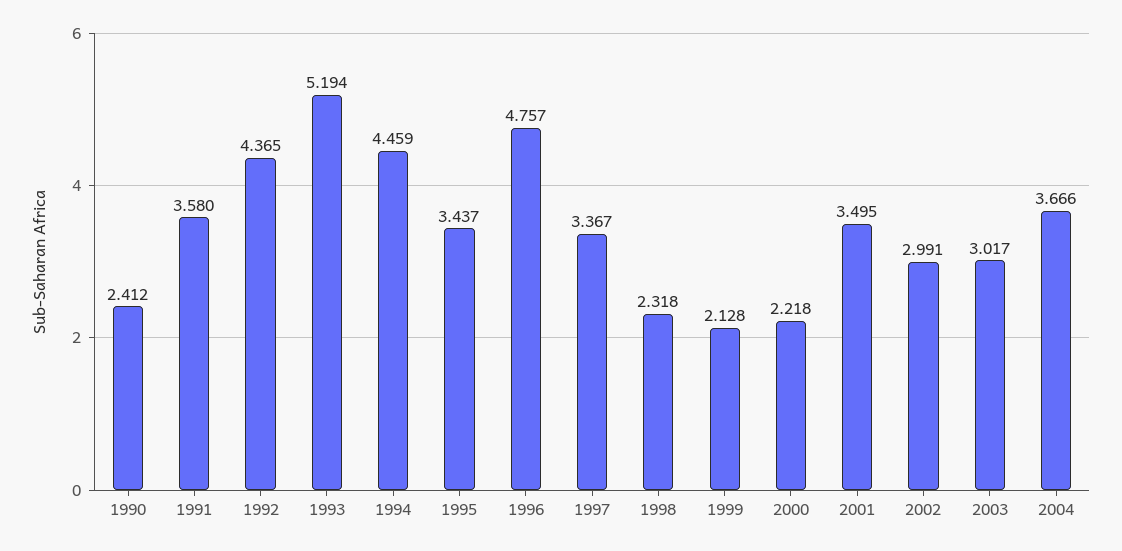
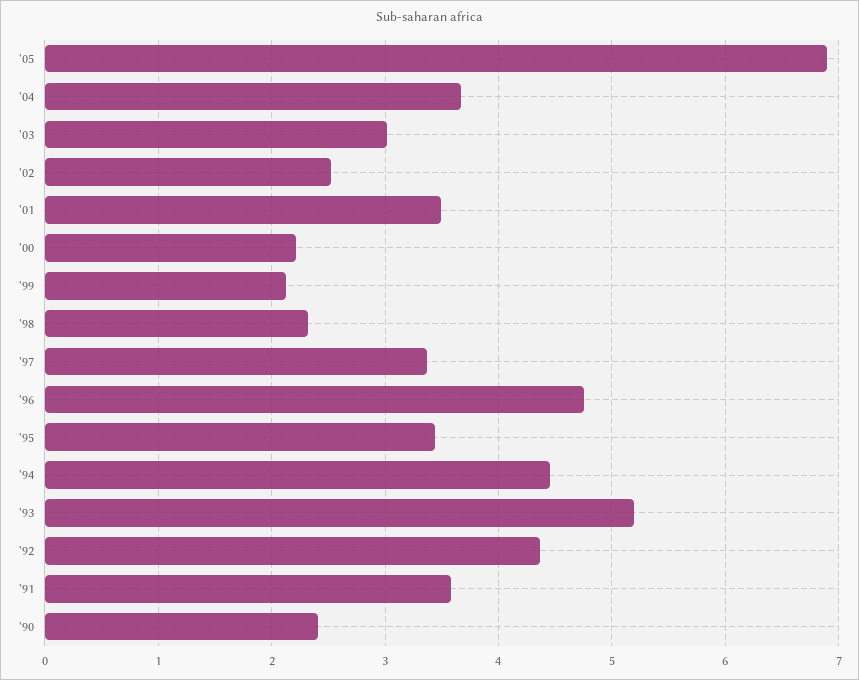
2002: 2.991 -> 2.5
'05: none -> 6.9

